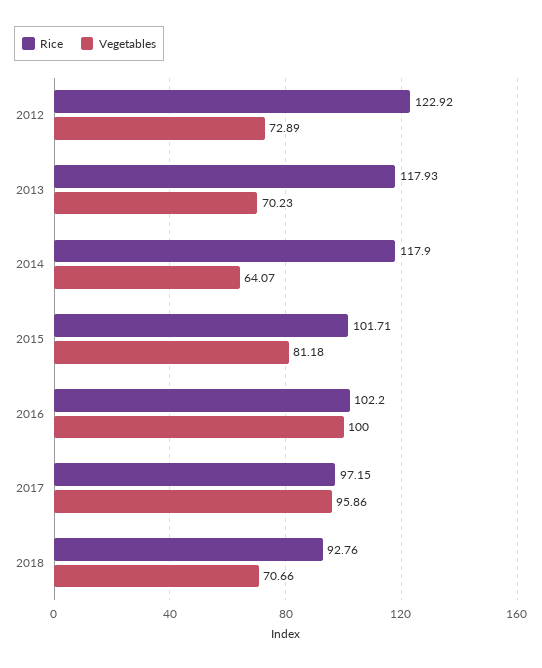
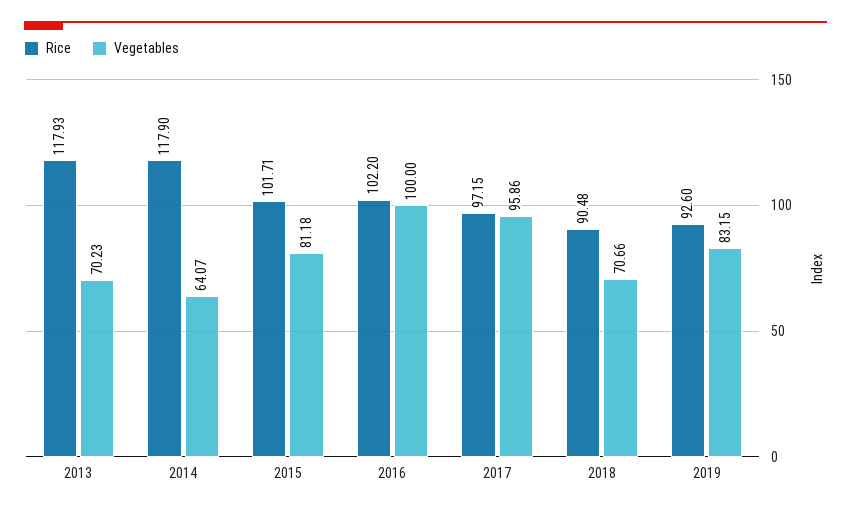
Rice, 2012: 122.92 -> none
Vegetables, 2012: 72.89 -> none
Rice, 2018: 92.76 -> 90.48
Rice, 2019: none -> 92.6
Vegetables, 2019: none -> 83.15

